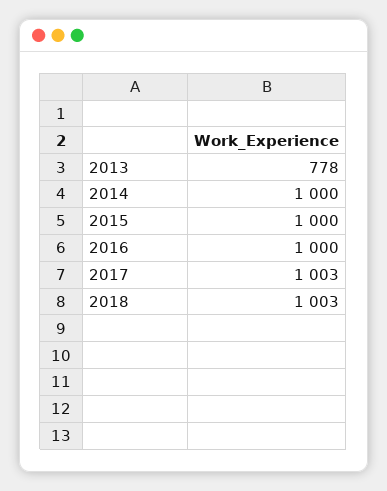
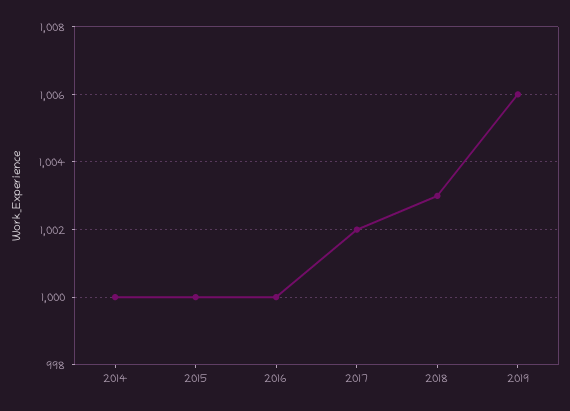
2013: 778 -> none
2017: 1003 -> 1002
2019: none -> 1006

